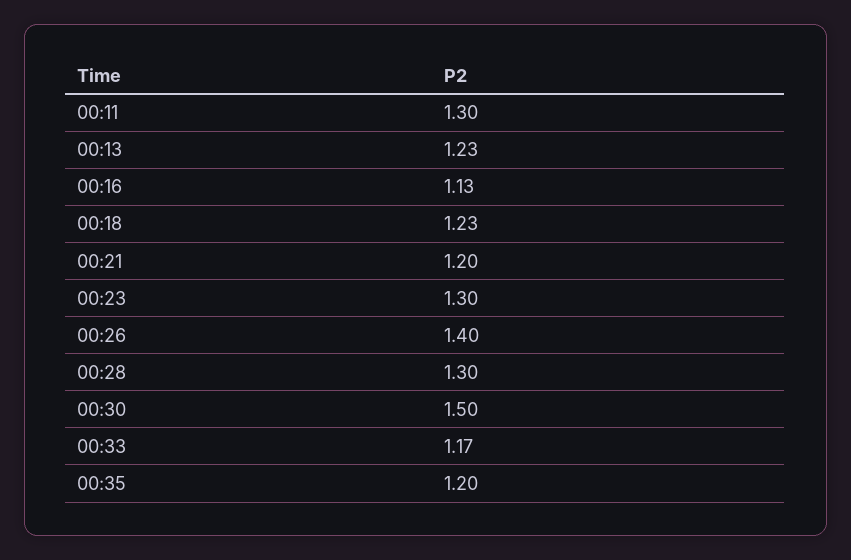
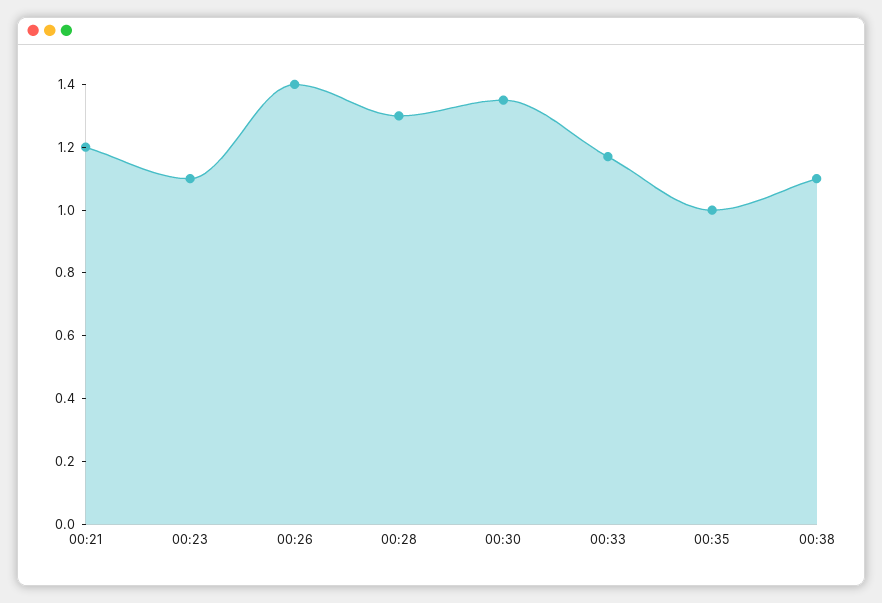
00:11: 1.3 -> none
00:13: 1.23 -> none
00:16: 1.13 -> none
00:18: 1.23 -> none
00:23: 1.3 -> 1.1
00:30: 1.5 -> 1.35
00:35: 1.2 -> 1
00:38: none -> 1.1

